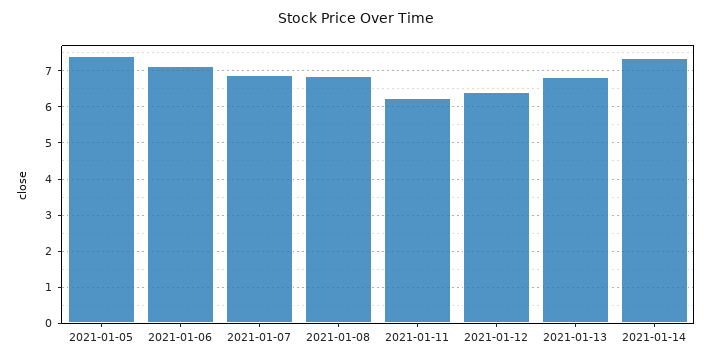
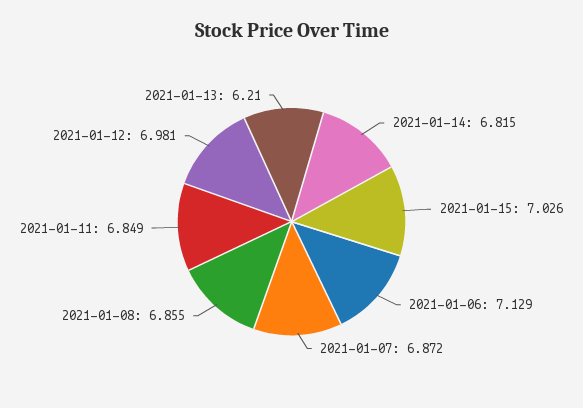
2021-01-05: 7.4 -> none
2021-01-11: 6.2 -> 6.849
2021-01-12: 6.4 -> 6.981
2021-01-13: 6.8 -> 6.21
2021-01-14: 7.4 -> 6.815
2021-01-15: none -> 7.026

